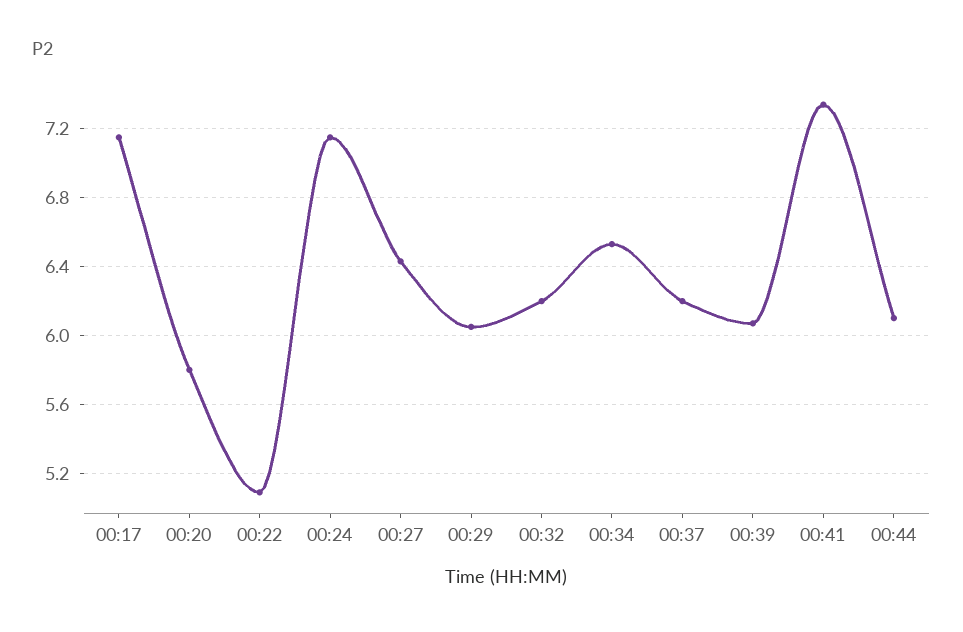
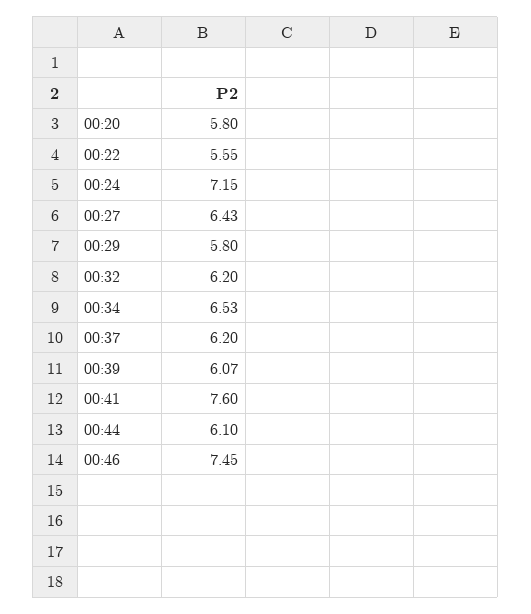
00:17: 7.15 -> none
00:22: 5.1 -> 5.55
00:29: 6.05 -> 5.8
00:41: 7.35 -> 7.6
00:46: none -> 7.45

